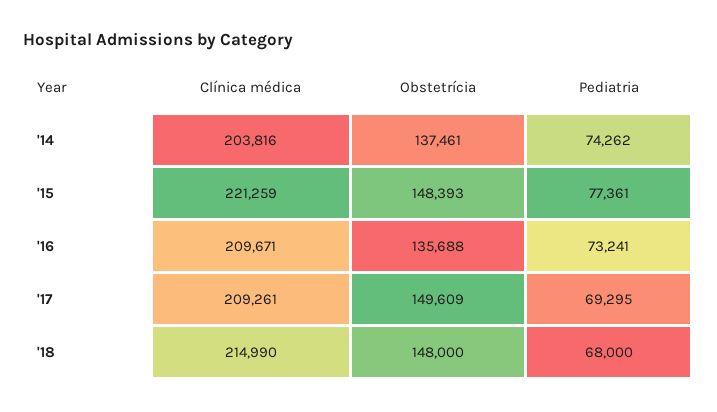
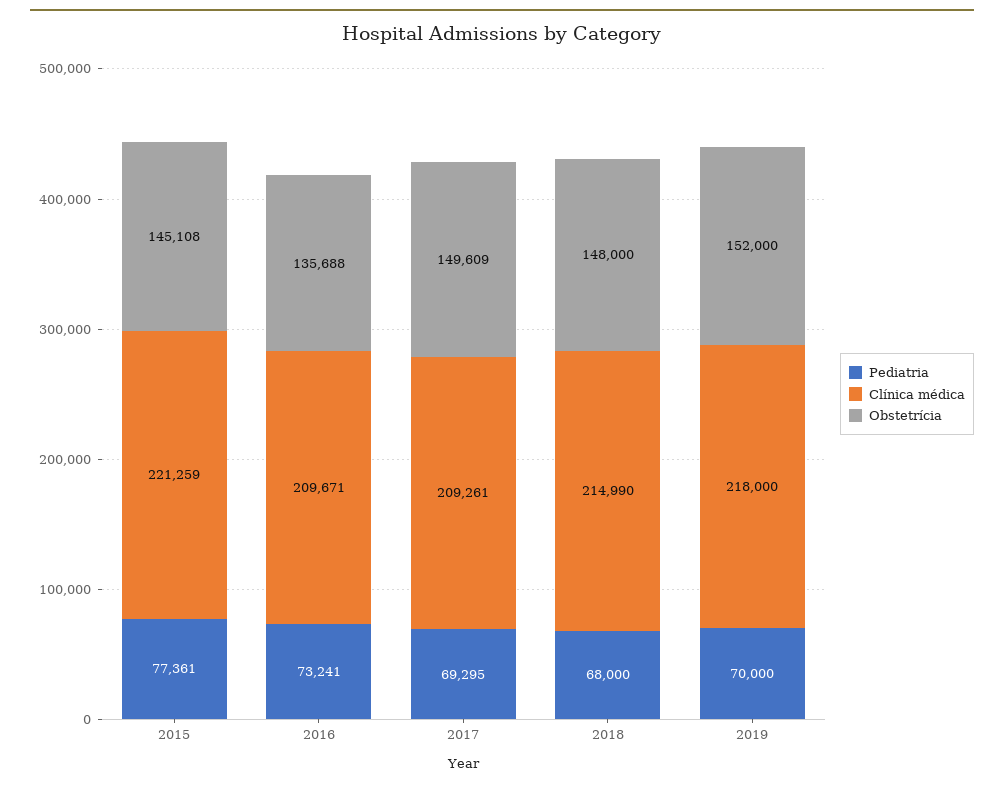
Clínica médica, '14: 203816 -> none
Obstetrícia, '14: 137461 -> none
Pediatria, '14: 74262 -> none
Obstetrícia, '15: 148393 -> 145108
Pediatria, 2019: none -> 70000
Clínica médica, 2019: none -> 218000
Obstetrícia, 2019: none -> 152000

